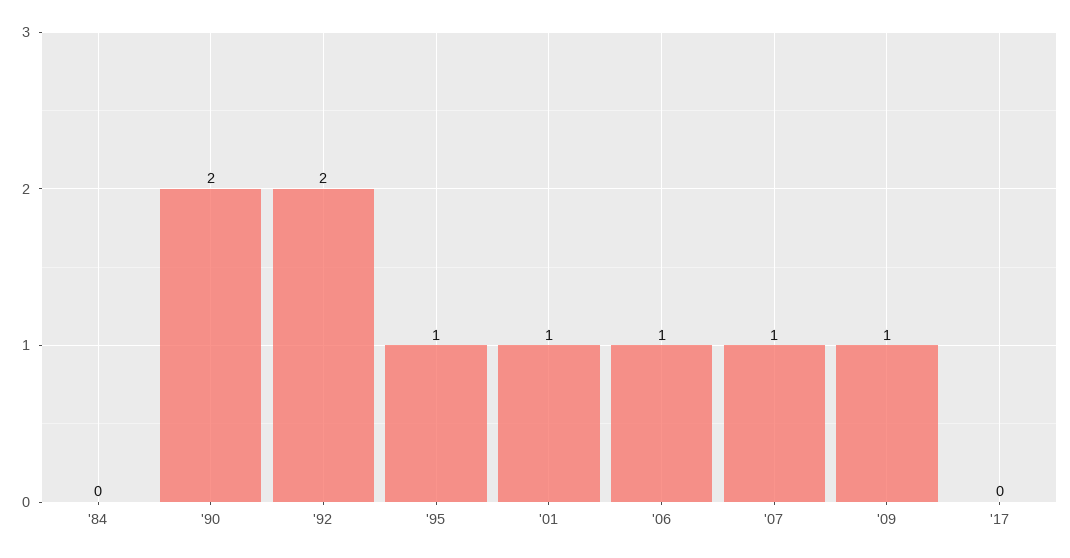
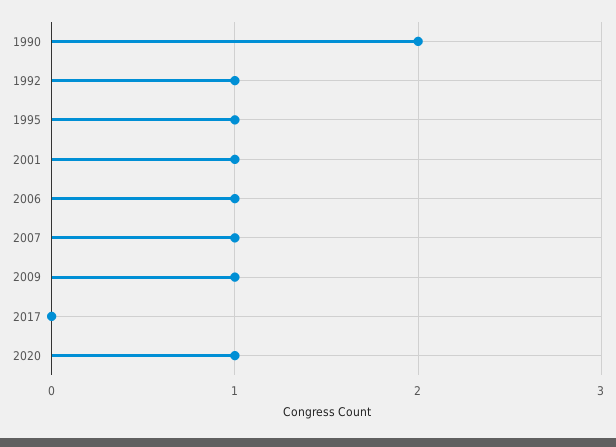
'84: 0 -> none
'92: 2 -> 1
2020: none -> 1

